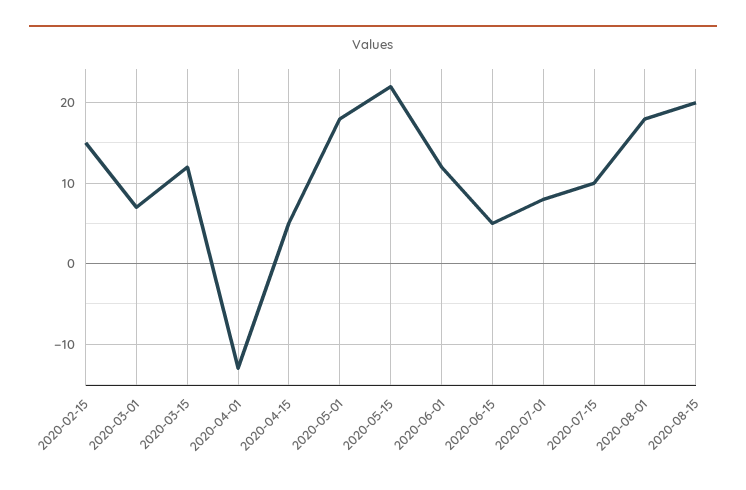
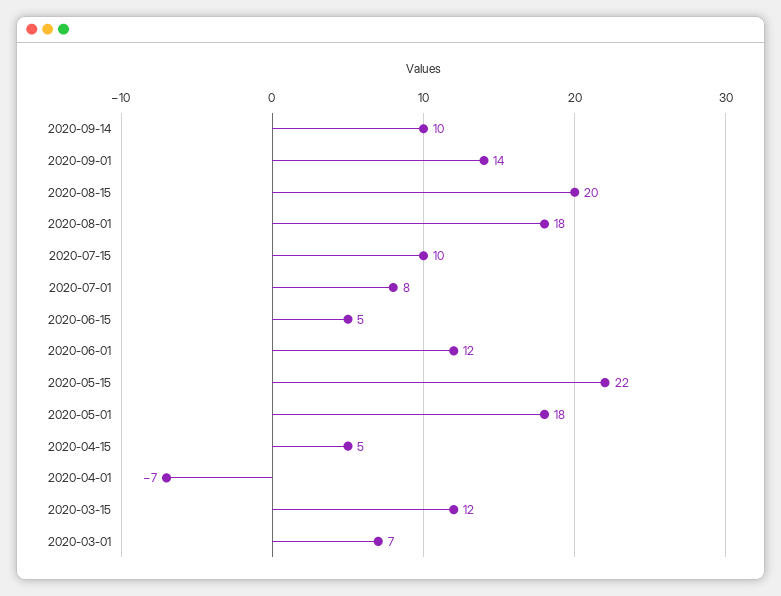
2020-02-15: 15 -> none
2020-04-01: -13 -> -7
2020-09-14: none -> 10
2020-09-01: none -> 14

